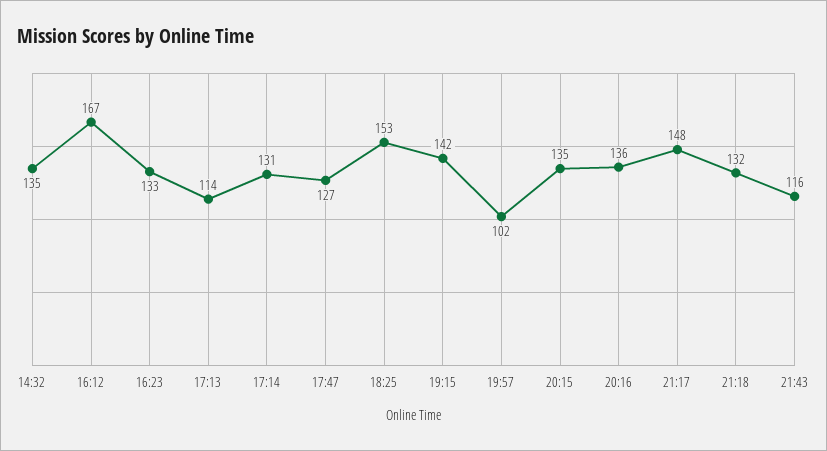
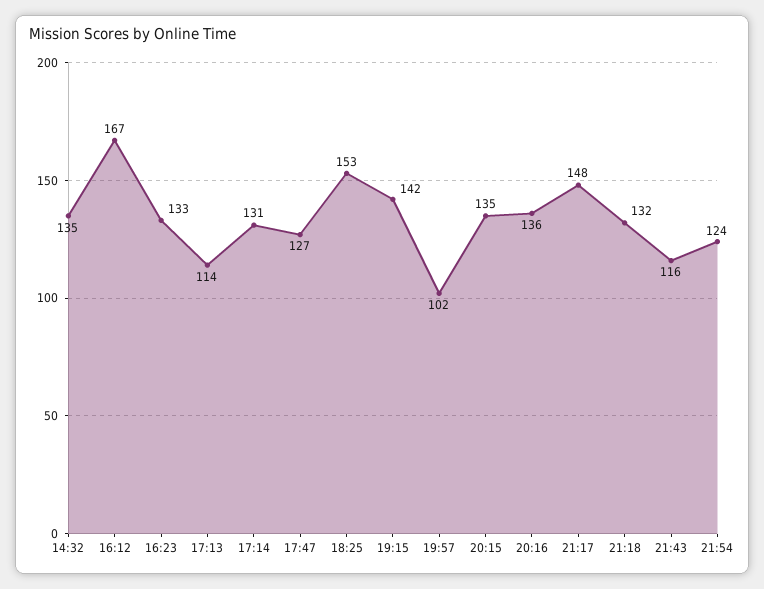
21:54: none -> 124

